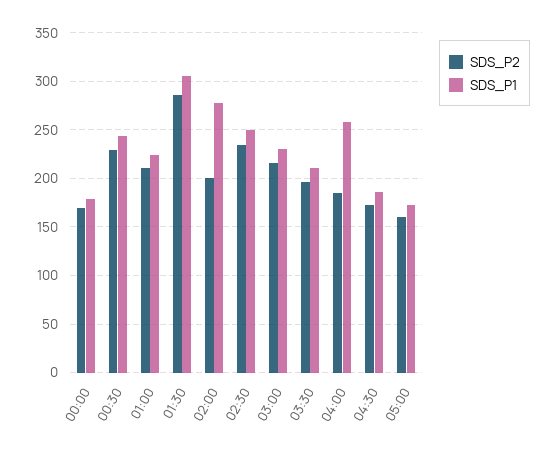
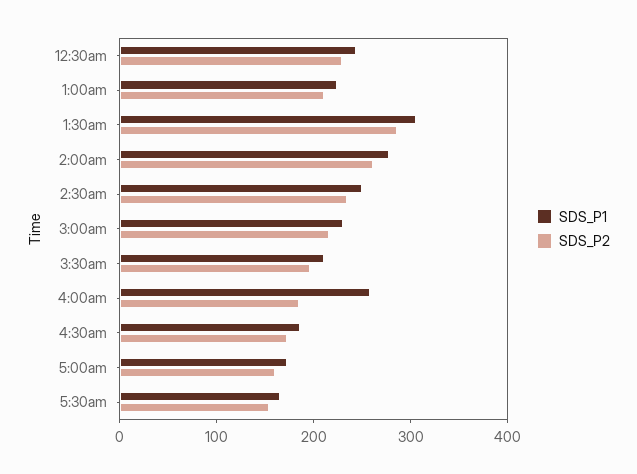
SDS_P2, 00:00: 170 -> none
SDS_P1, 00:00: 180 -> none
SDS_P2, 02:00: 200 -> 260
SDS_P1, 5:30am: none -> 160
SDS_P2, 5:30am: none -> 160

